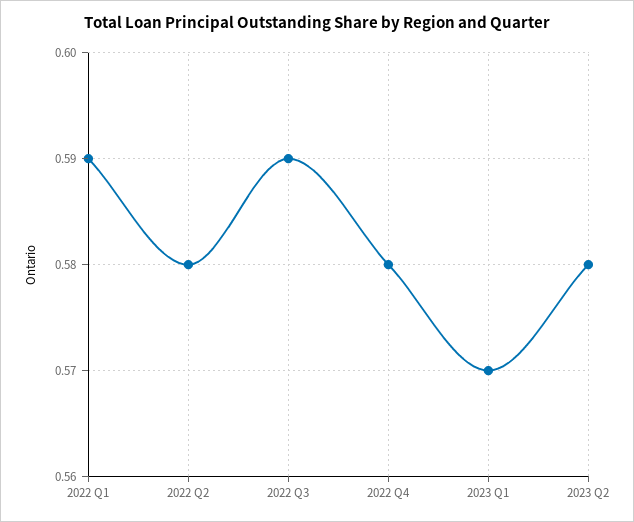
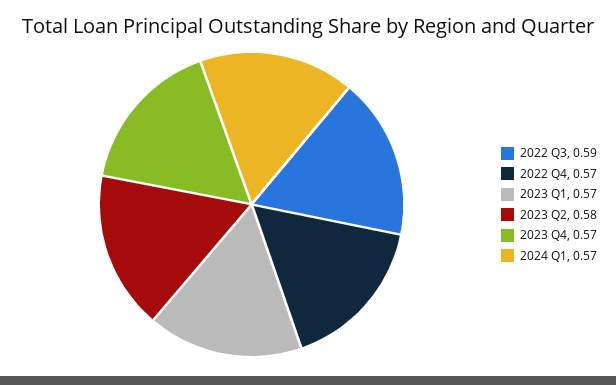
2022 Q1: 0.59 -> none
2022 Q2: 0.58 -> none
2022 Q4: 0.58 -> 0.57
2023 Q4: none -> 0.57
2024 Q1: none -> 0.57

